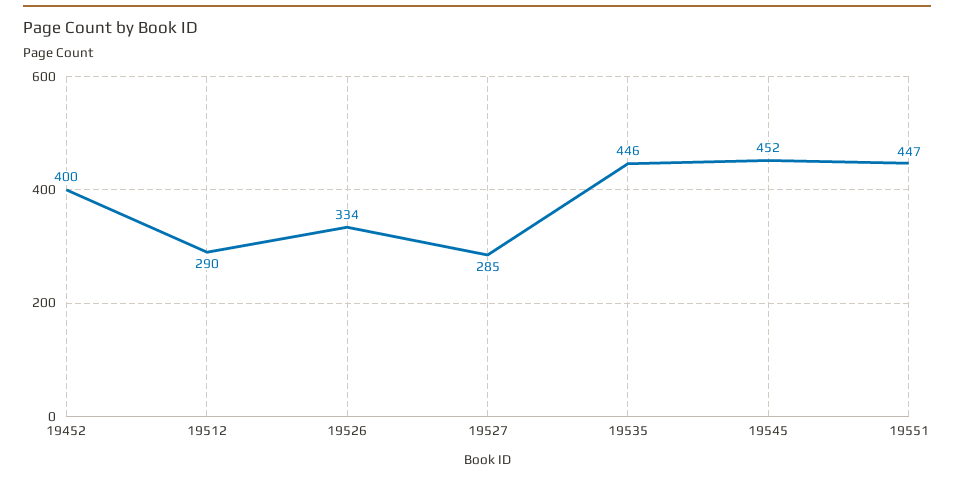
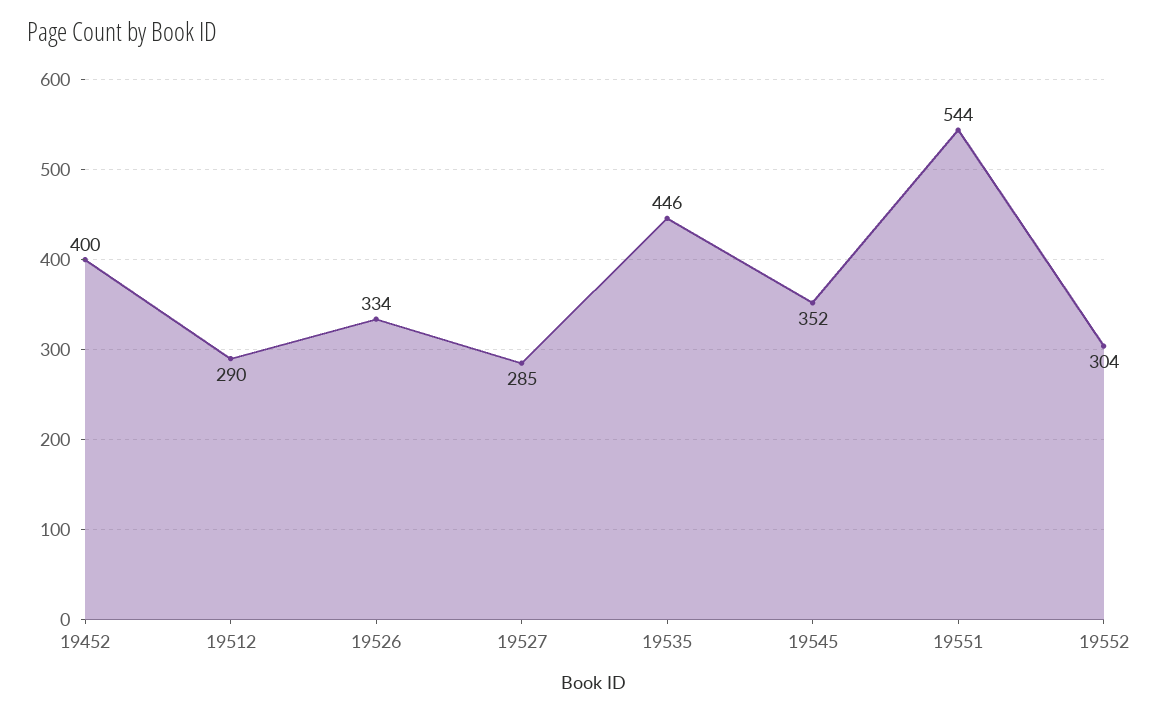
19545: 452 -> 352
19551: 447 -> 544
19552: none -> 304

